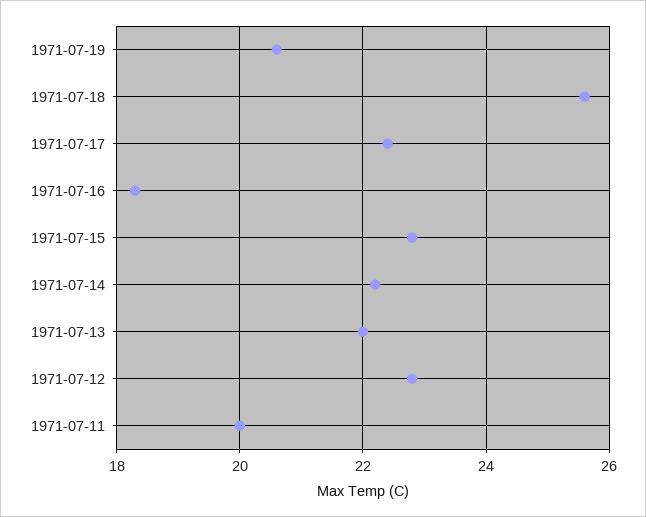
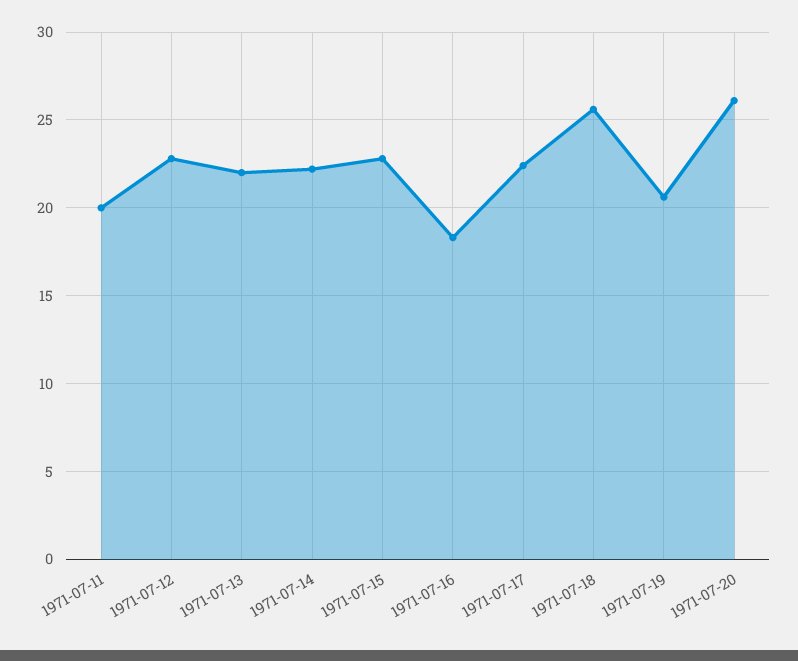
1971-07-20: none -> 26

